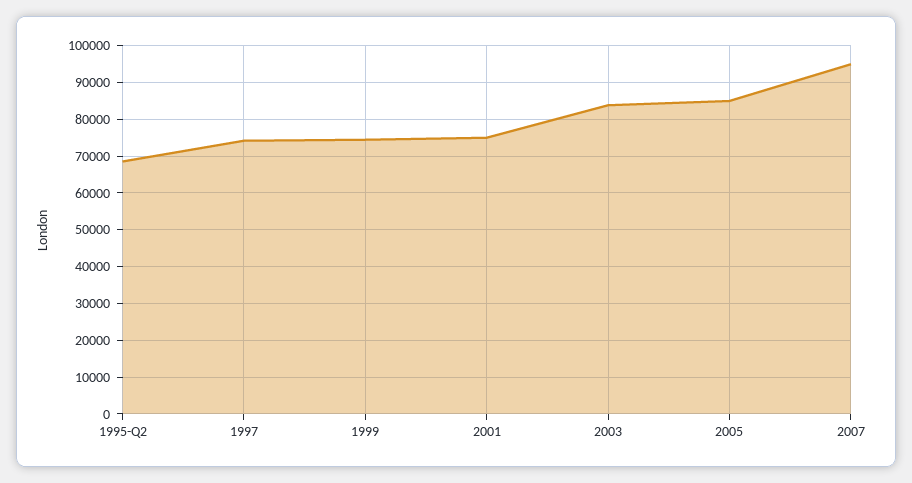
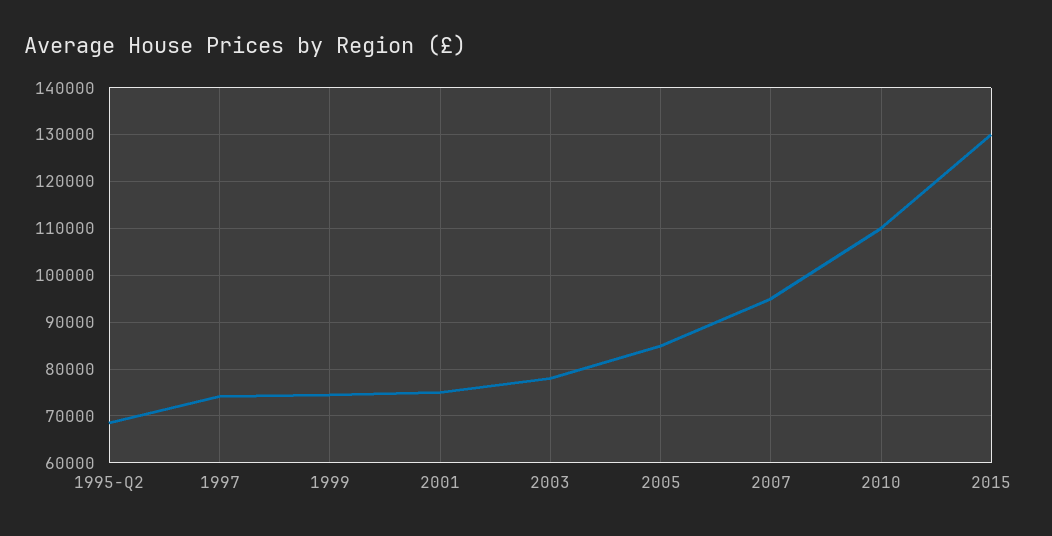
2003: 84000 -> 78000
2010: none -> 110000
2015: none -> 130000

